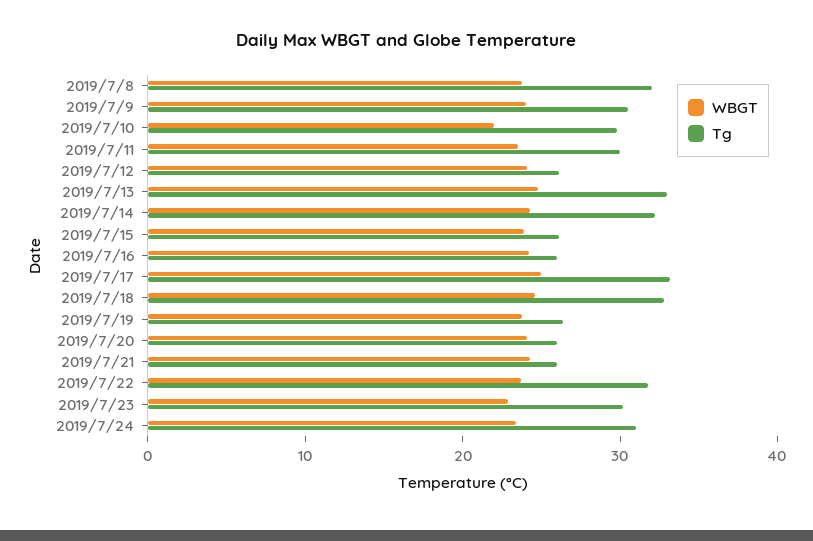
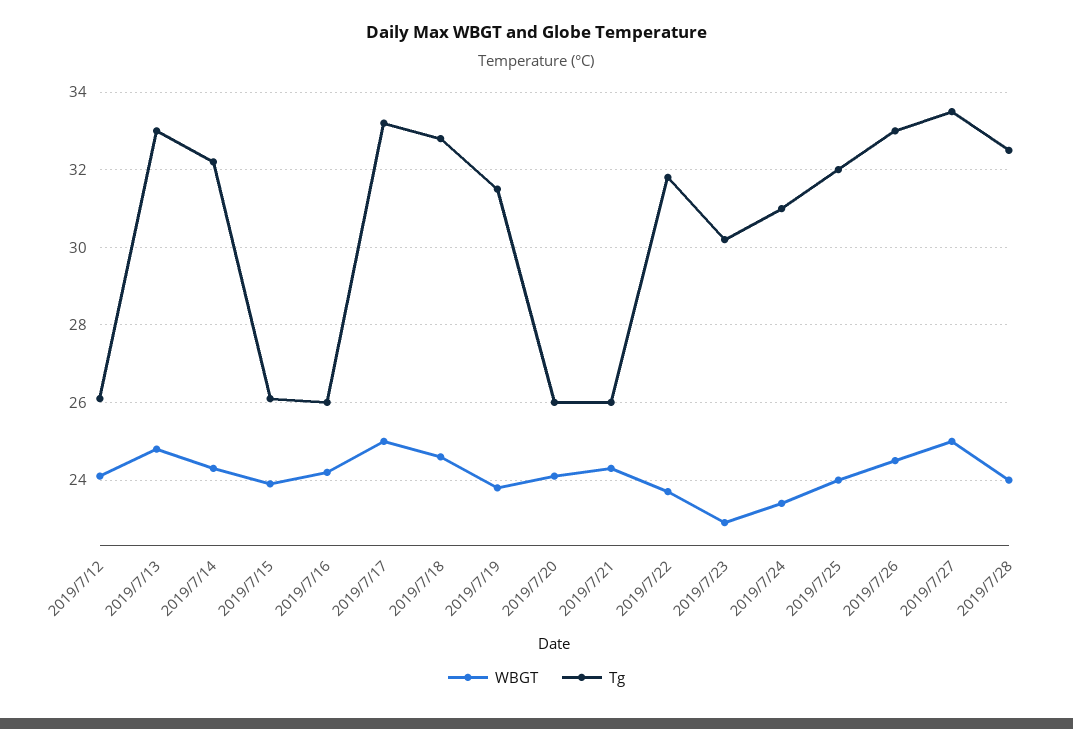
WBGT, 2019/7/8: 24 -> none
Tg, 2019/7/8: 32 -> none
WBGT, 2019/7/9: 24 -> none
Tg, 2019/7/9: 30 -> none
WBGT, 2019/7/10: 22 -> none
Tg, 2019/7/10: 30 -> none
WBGT, 2019/7/11: 24 -> none
Tg, 2019/7/11: 30 -> none
Tg, 2019/7/19: 26 -> 31.5
WBGT, 2019/7/25: none -> 24
Tg, 2019/7/25: none -> 32
WBGT, 2019/7/26: none -> 24.5
Tg, 2019/7/26: none -> 33
WBGT, 2019/7/27: none -> 25
Tg, 2019/7/27: none -> 33.5
WBGT, 2019/7/28: none -> 24
Tg, 2019/7/28: none -> 32.5

